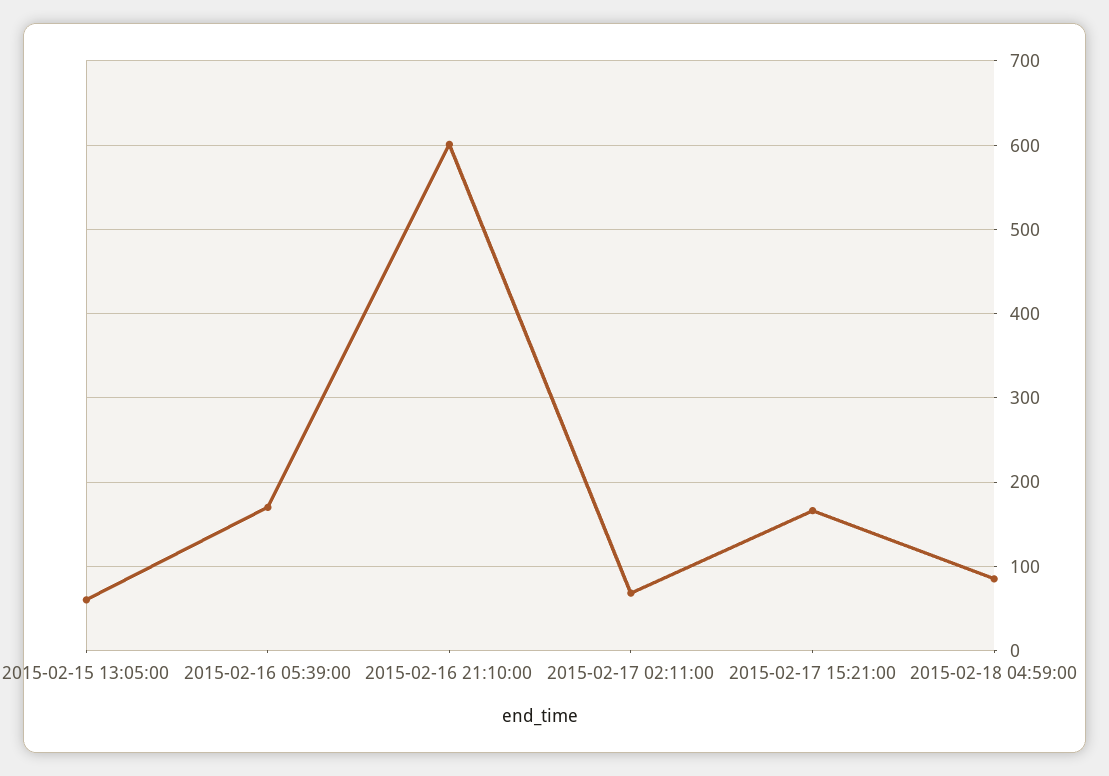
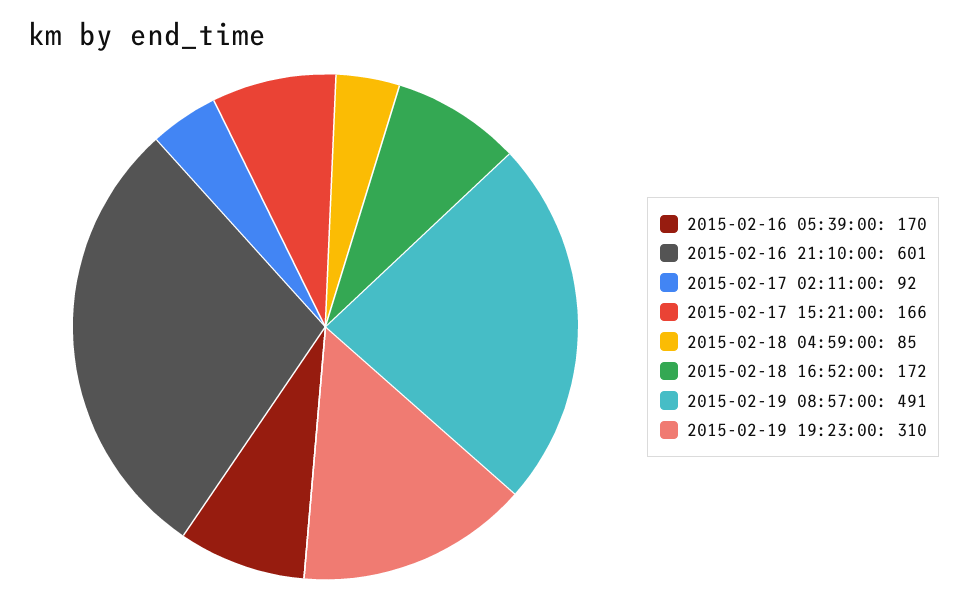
2015-02-15 13:05:00: 60 -> none
2015-02-17 02:11:00: 70 -> 92
2015-02-18 16:52:00: none -> 172
2015-02-19 08:57:00: none -> 491
2015-02-19 19:23:00: none -> 310

